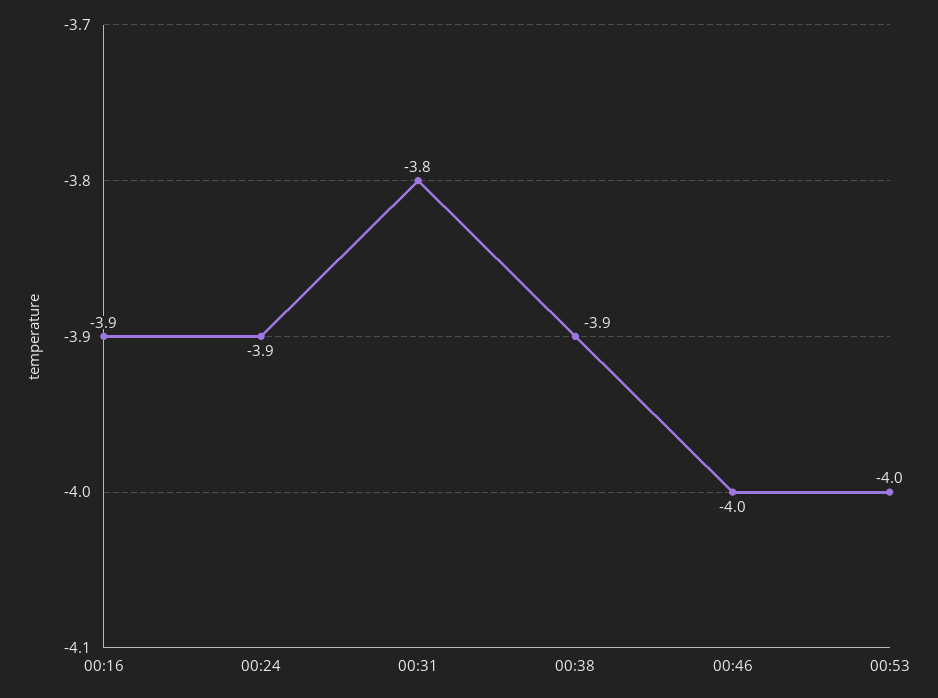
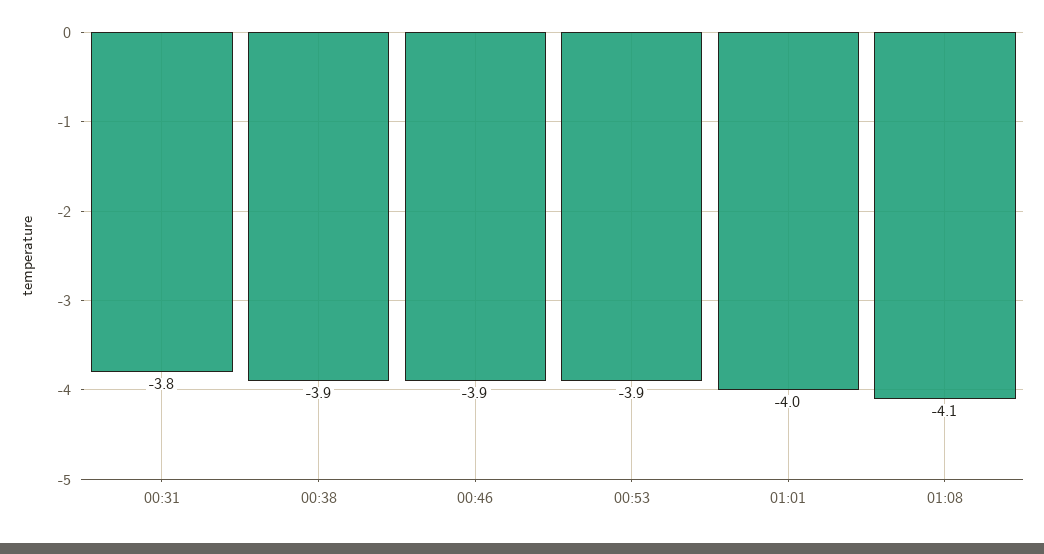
00:16: -3.9 -> none
00:24: -3.9 -> none
00:46: -4 -> -3.9
00:53: -4 -> -3.9
01:01: none -> -4
01:08: none -> -4.1

